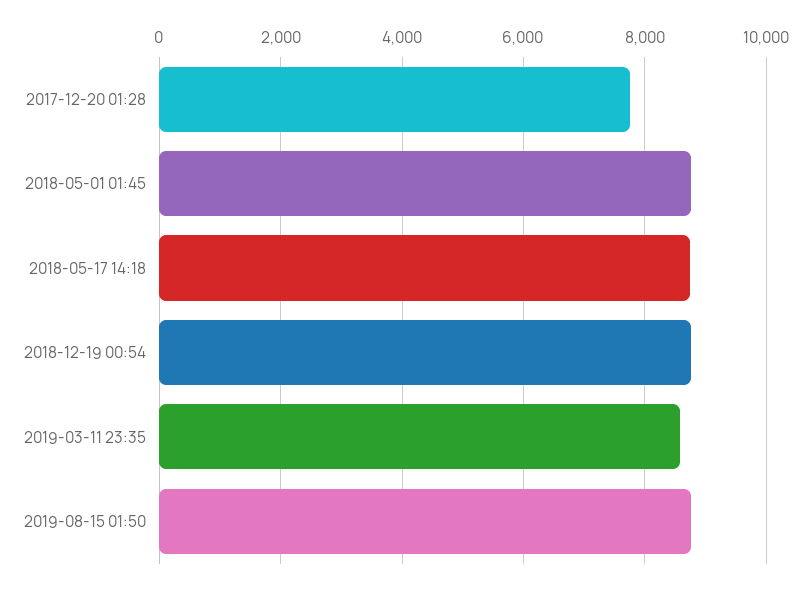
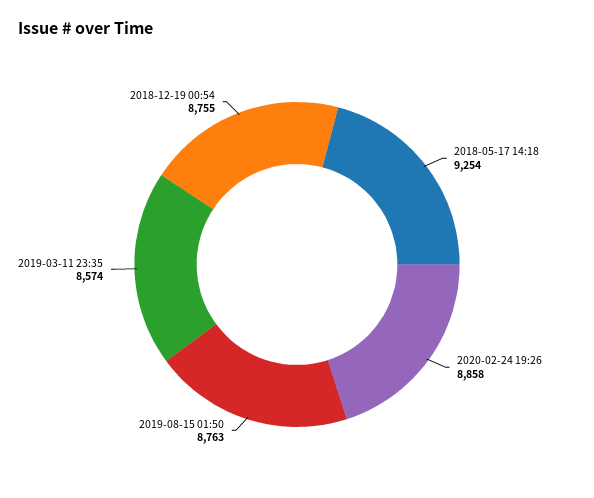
2017-12-20 01:28: 7800 -> none
2018-05-01 01:45: 8800 -> none
2018-05-17 14:18: 8800 -> 9254
2020-02-24 19:26: none -> 8858

